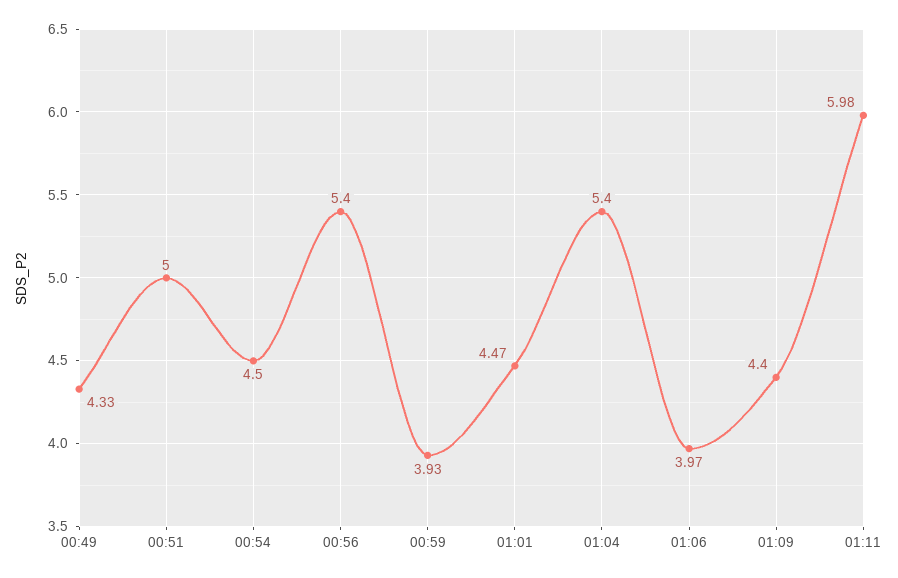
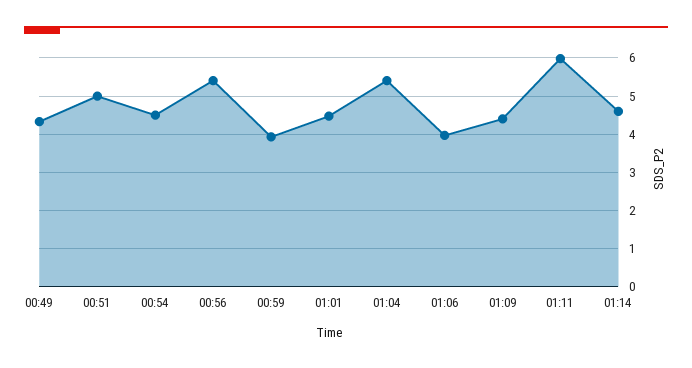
01:14: none -> 4.6

